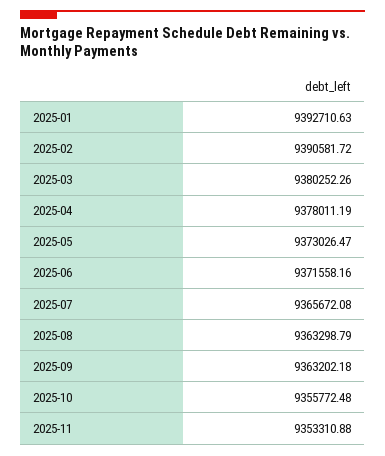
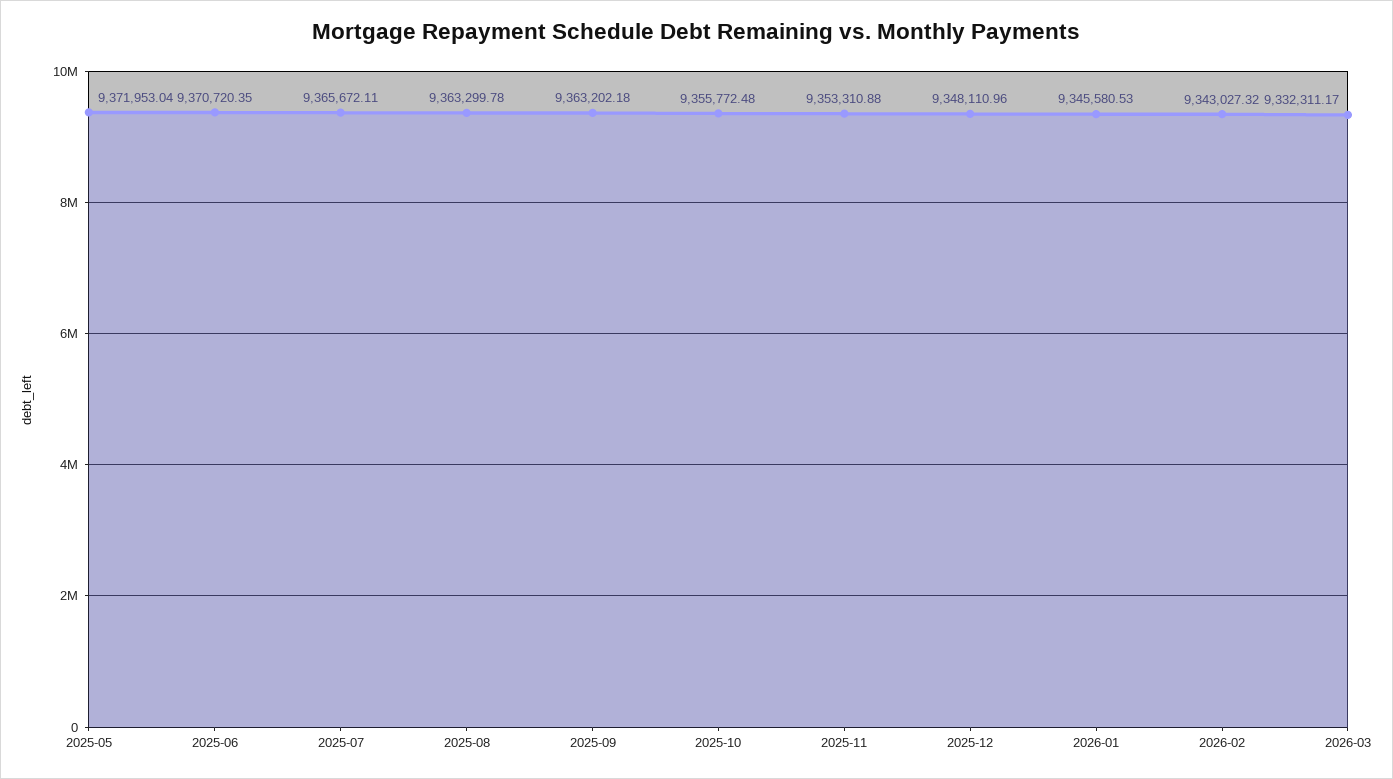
2025-01: 9392710.63 -> none
2025-02: 9390581.72 -> none
2025-03: 9380252.26 -> none
2025-04: 9378011.19 -> none
2025-05: 9373026.47 -> 9371953.04
2025-06: 9371558.16 -> 9370720.35
2025-07: 9365672.08 -> 9365672.11
2025-08: 9363298.79 -> 9363299.78
2025-12: none -> 9348110.96
2026-01: none -> 9345580.53
2026-02: none -> 9343027.32
2026-03: none -> 9332311.17

